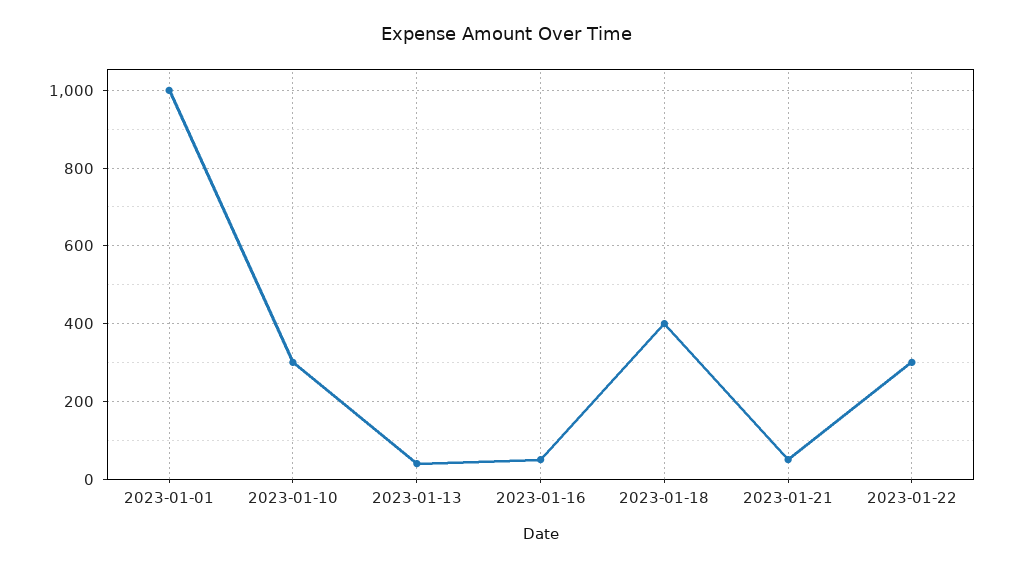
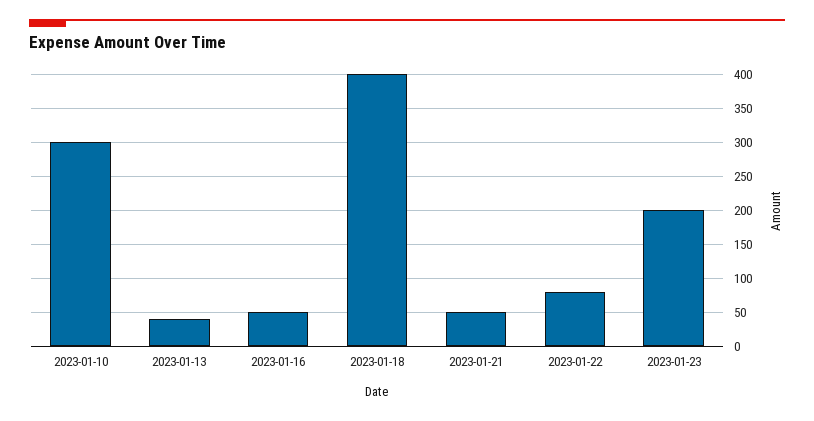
2023-01-01: 1000 -> none
2023-01-22: 300 -> 80
2023-01-23: none -> 200

